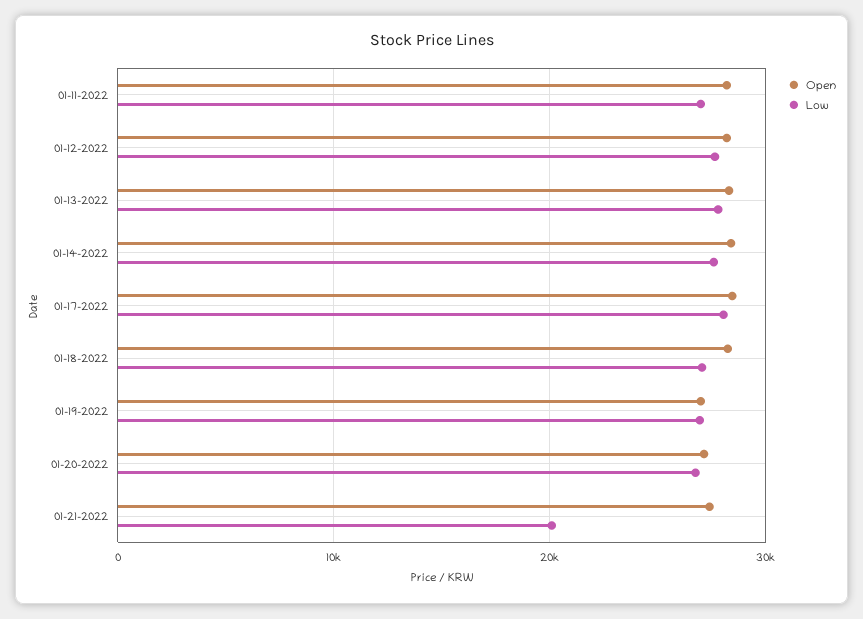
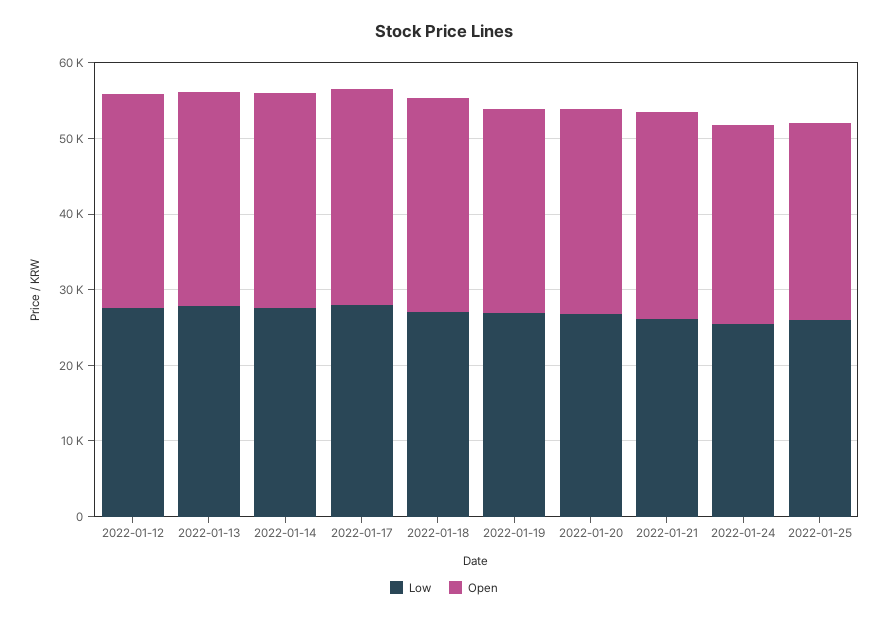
Open, 01-11-2022: 28000 -> none
Low, 01-11-2022: 27000 -> none
Low, 01-21-2022: 20000 -> 26000
Low, 2022-01-24: none -> 26000
Open, 2022-01-24: none -> 26000
Low, 2022-01-25: none -> 26000
Open, 2022-01-25: none -> 26000

